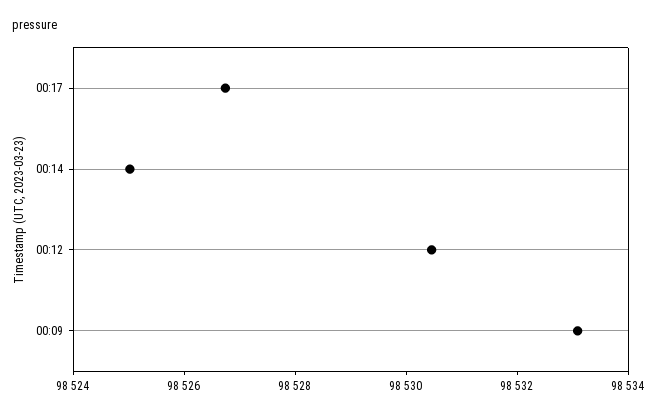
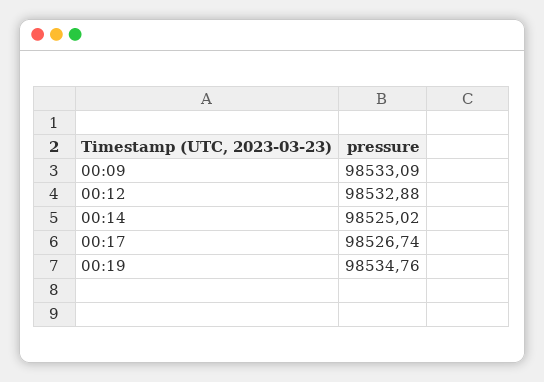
00:12: 98530.5 -> 98532.88
00:19: none -> 98534.76

